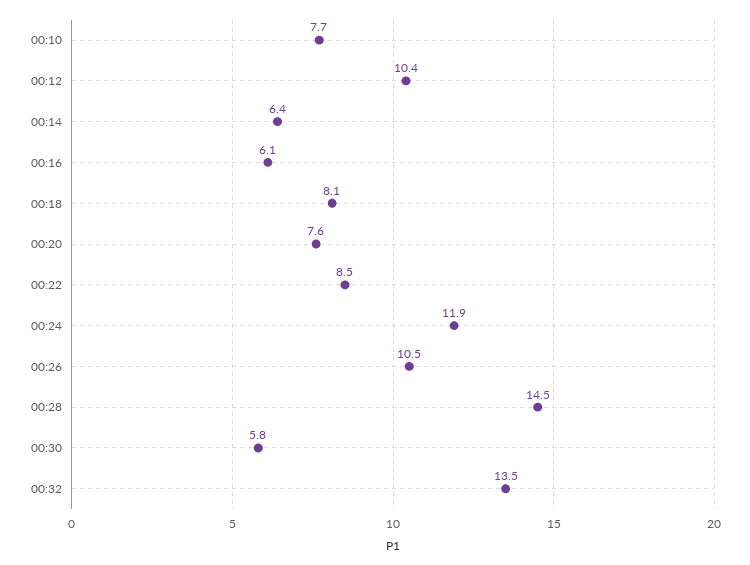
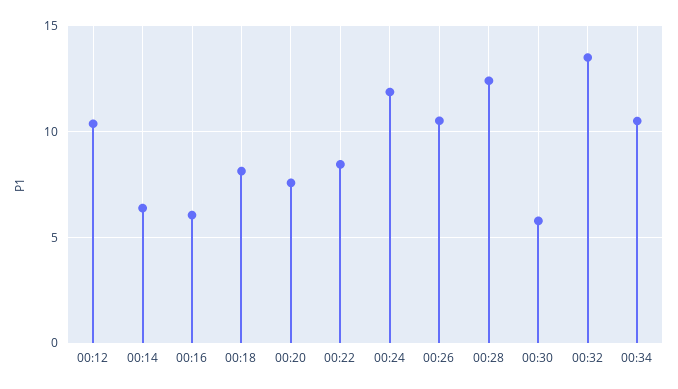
00:10: 7.7 -> none
00:28: 14.5 -> 12.5
00:34: none -> 10.5

